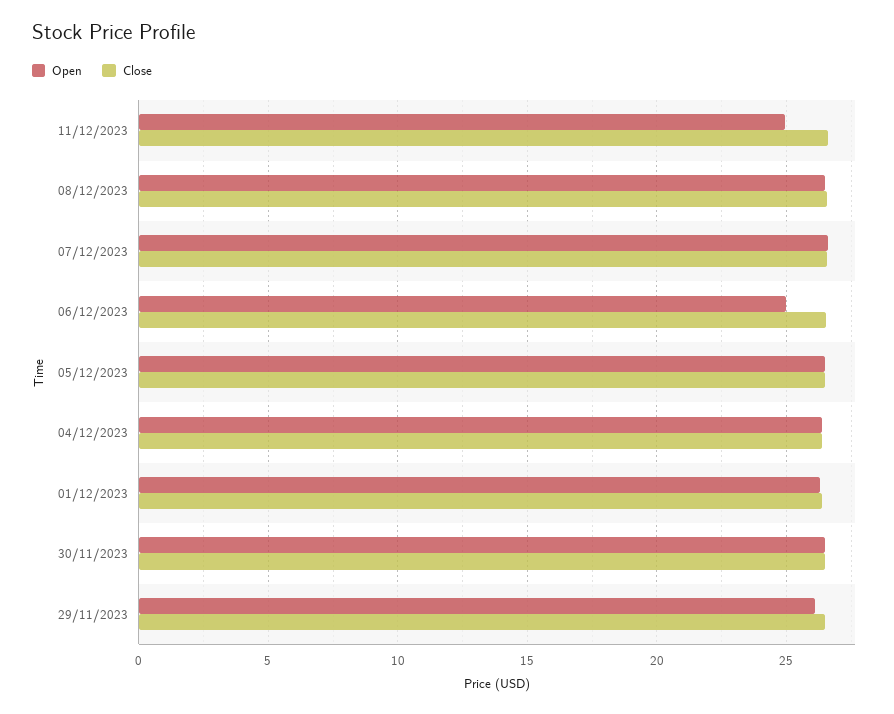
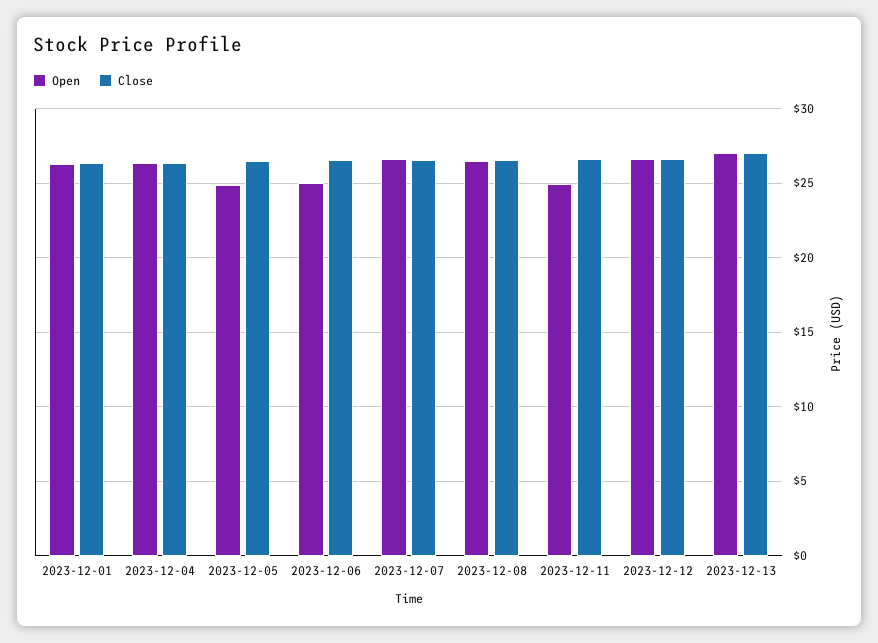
Open, 05/12/2023: 26.5 -> 25
Open, 30/11/2023: 26.5 -> none
Close, 30/11/2023: 26.5 -> none
Open, 29/11/2023: 26 -> none
Close, 29/11/2023: 26.5 -> none
Open, 2023-12-12: none -> 26.5
Close, 2023-12-12: none -> 26.5
Open, 2023-12-13: none -> 27
Close, 2023-12-13: none -> 27

